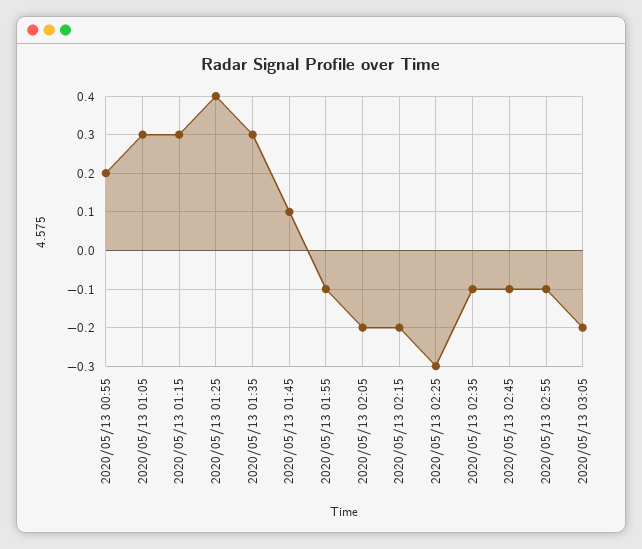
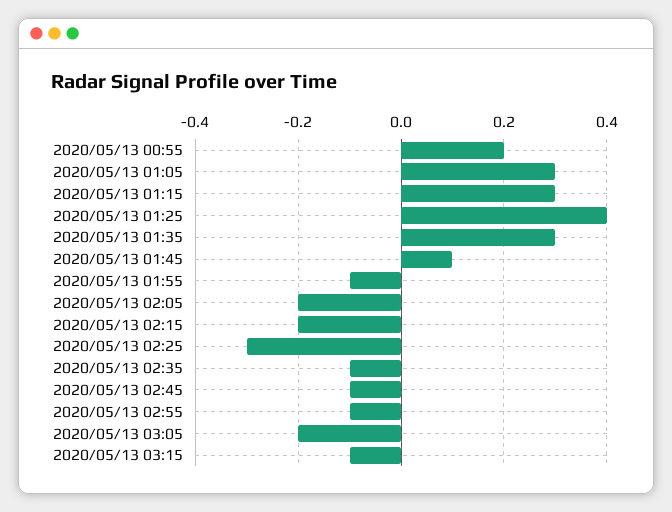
2020/05/13 03:15: none -> -0.1

